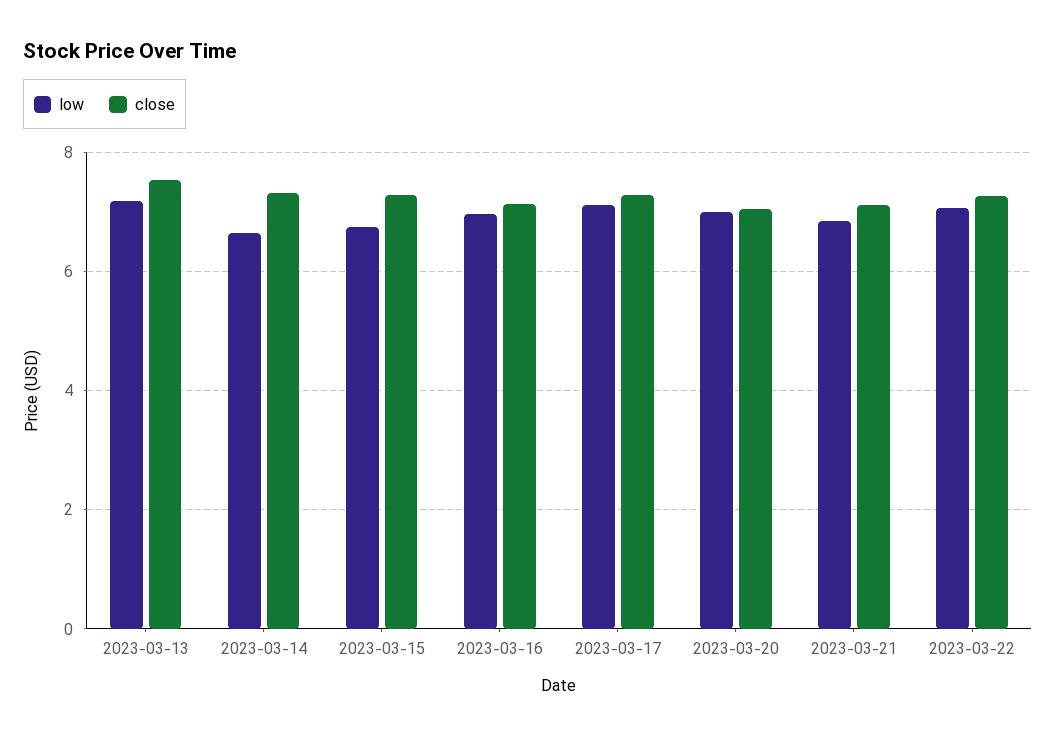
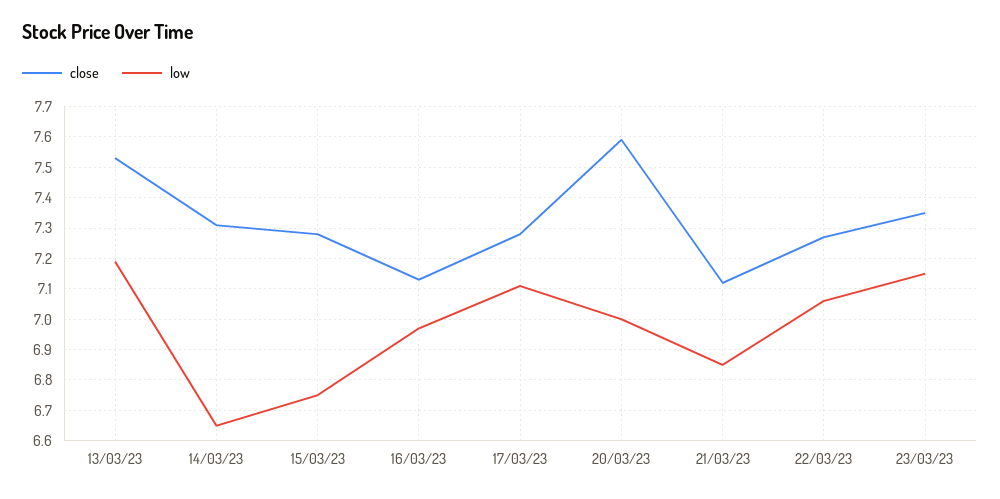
close, 2023-03-20: 7 -> 7.6
close, 23/03/23: none -> 7.35
low, 23/03/23: none -> 7.15

